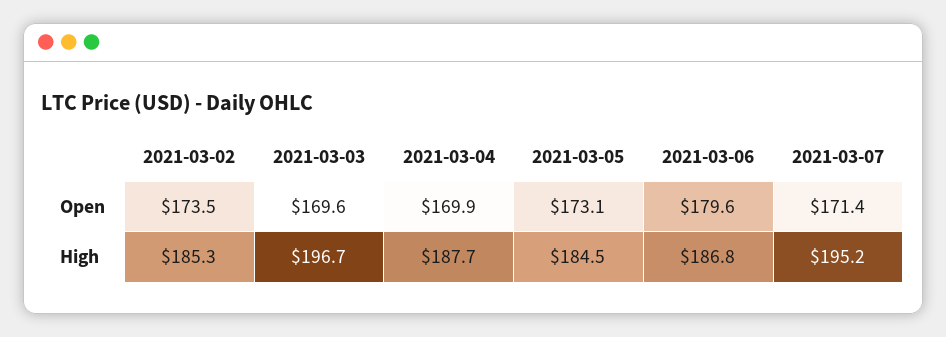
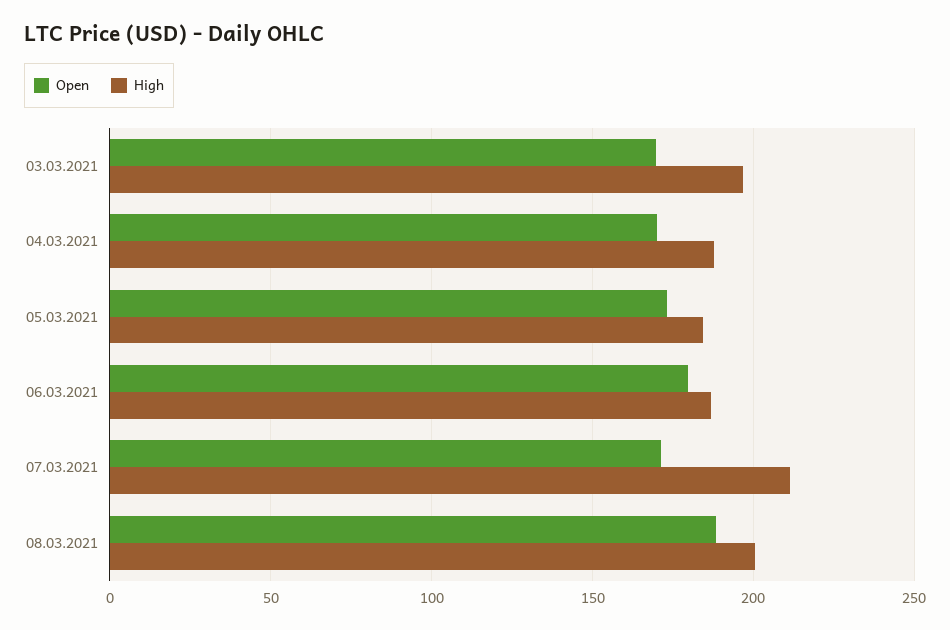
Open, 2021-03-02: 173.5 -> none
High, 2021-03-02: 185.3 -> none
High, 2021-03-07: 195.2 -> 210
Open, 08.03.2021: none -> 190
High, 08.03.2021: none -> 200

